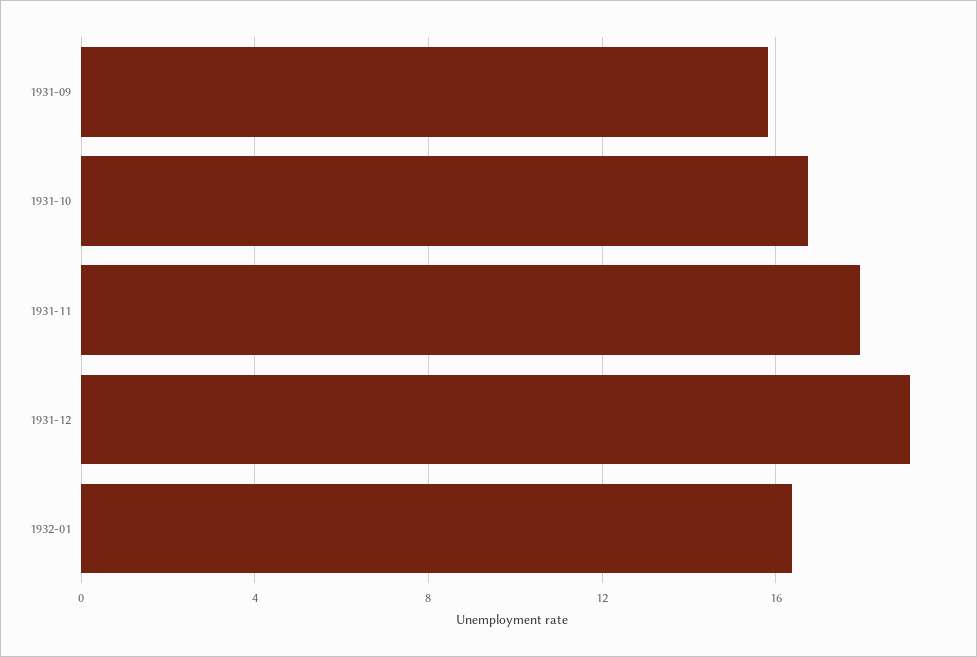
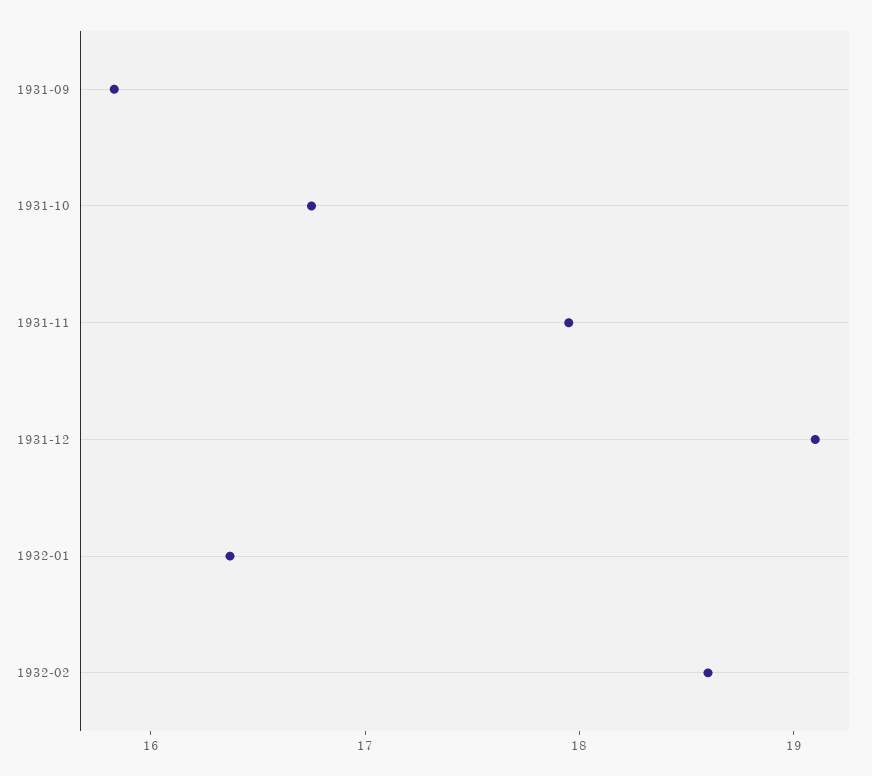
1932-02: none -> 18.6

